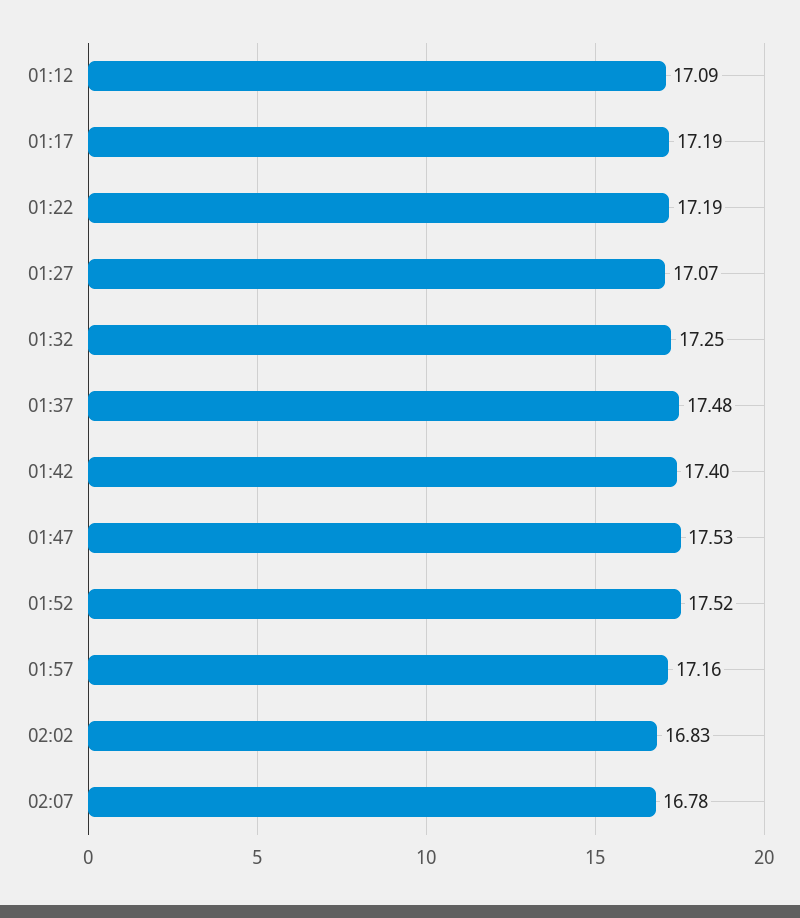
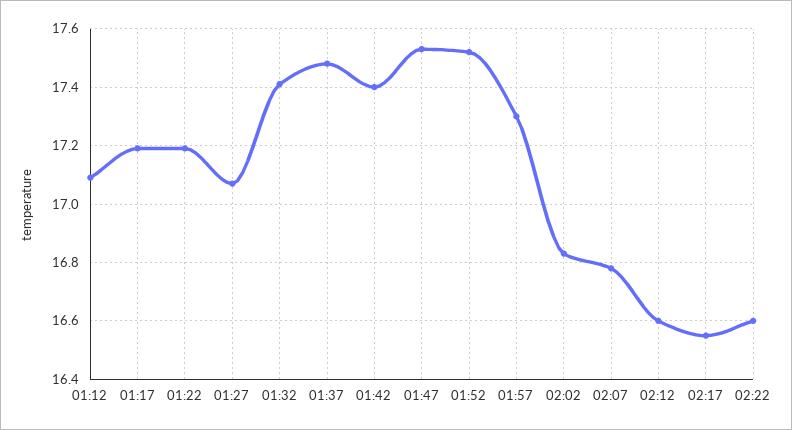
01:32: 17.25 -> 17.4
01:57: 17.16 -> 17.3
02:12: none -> 16.6
02:17: none -> 16.55
02:22: none -> 16.6

